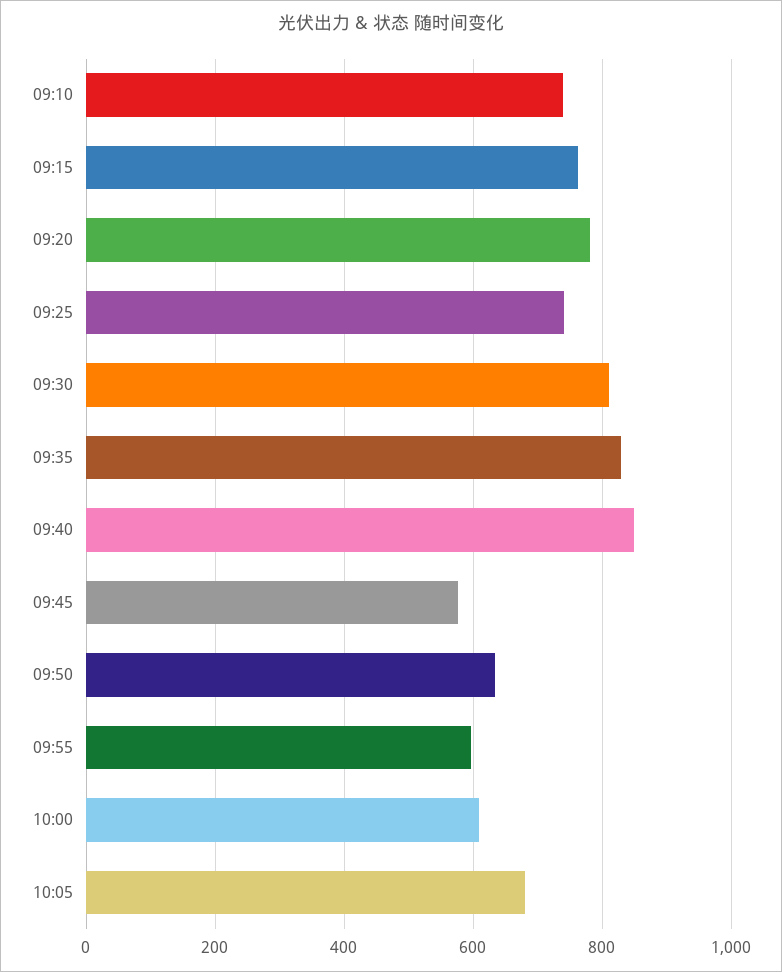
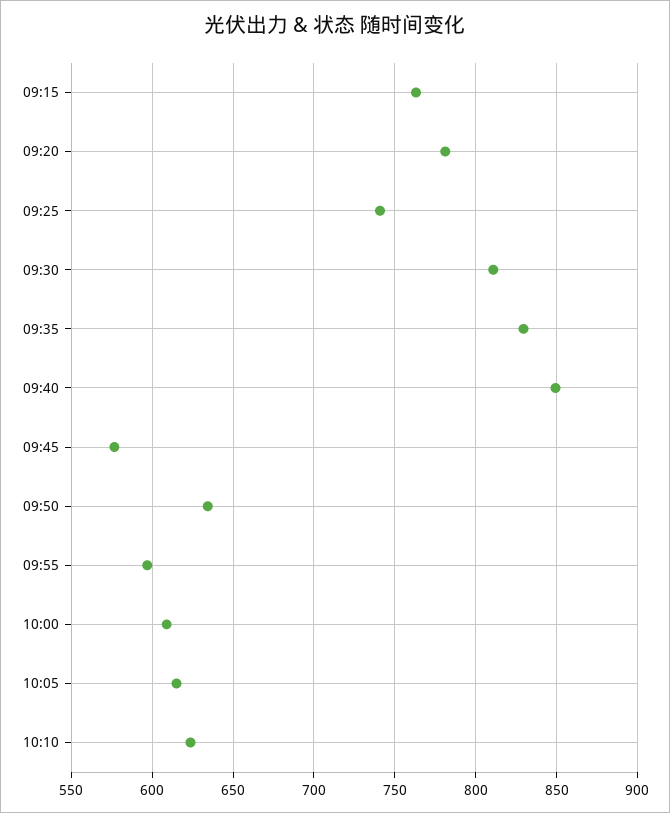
09:10: 740 -> none
10:05: 680 -> 615
10:10: none -> 625

